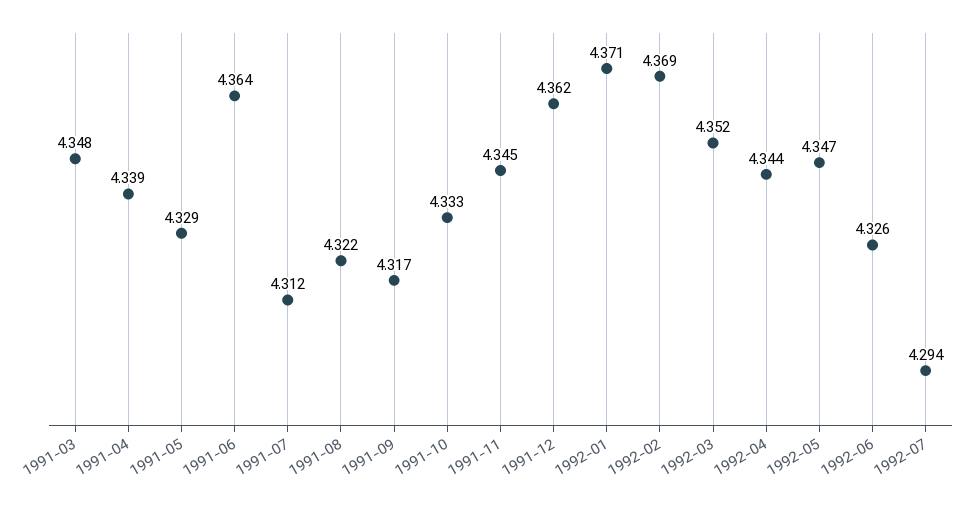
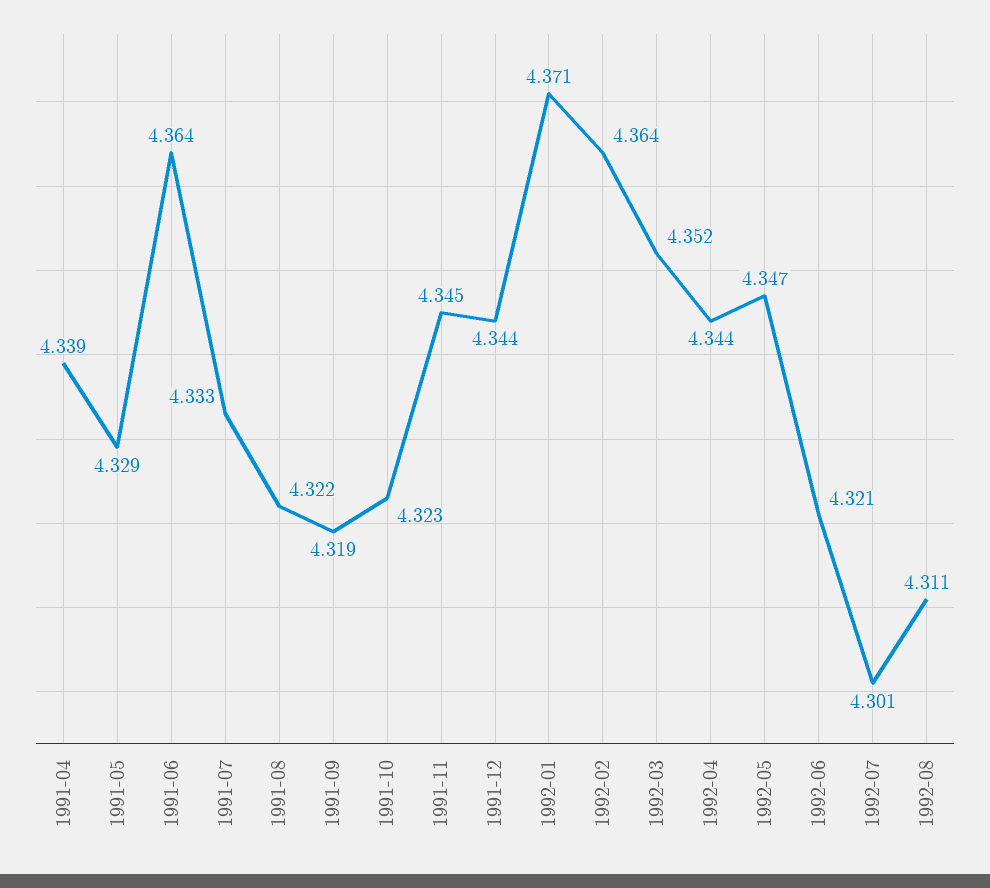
1991-03: 4.348 -> none
1991-07: 4.312 -> 4.333
1991-09: 4.317 -> 4.319
1991-10: 4.333 -> 4.323
1991-12: 4.362 -> 4.344
1992-02: 4.369 -> 4.364
1992-06: 4.326 -> 4.321
1992-07: 4.294 -> 4.301
1992-08: none -> 4.311

